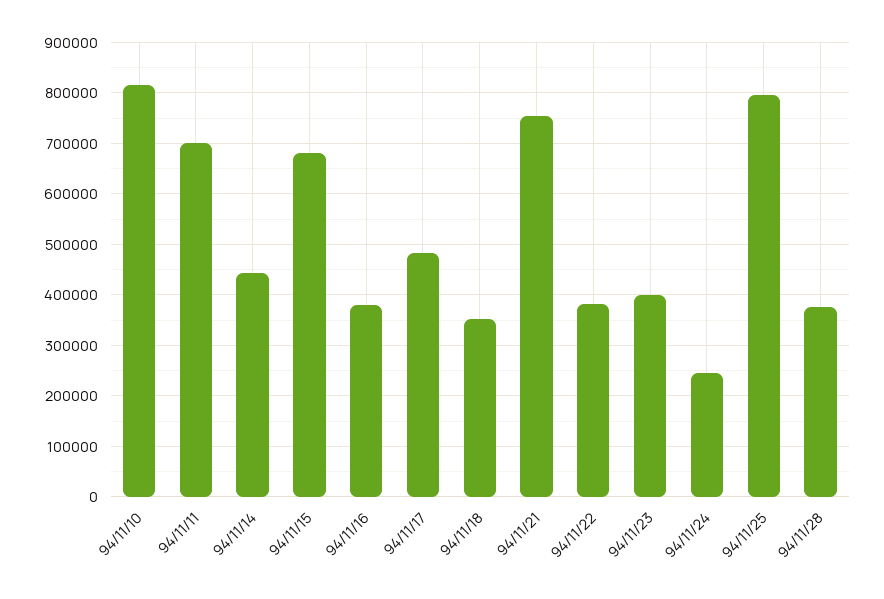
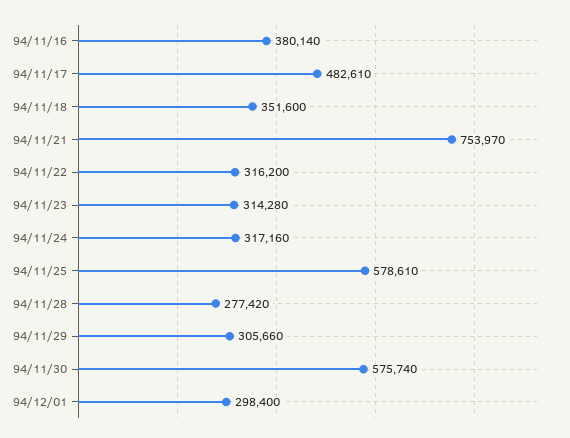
94/11/10: 820000 -> none
94/11/11: 700000 -> none
94/11/14: 440000 -> none
94/11/15: 680000 -> none
94/11/22: 380000 -> 316200
94/11/23: 400000 -> 314280
94/11/24: 240000 -> 317160
94/11/25: 800000 -> 578610
94/11/28: 380000 -> 277420
94/11/29: none -> 305660
94/11/30: none -> 575740
94/12/01: none -> 298400

